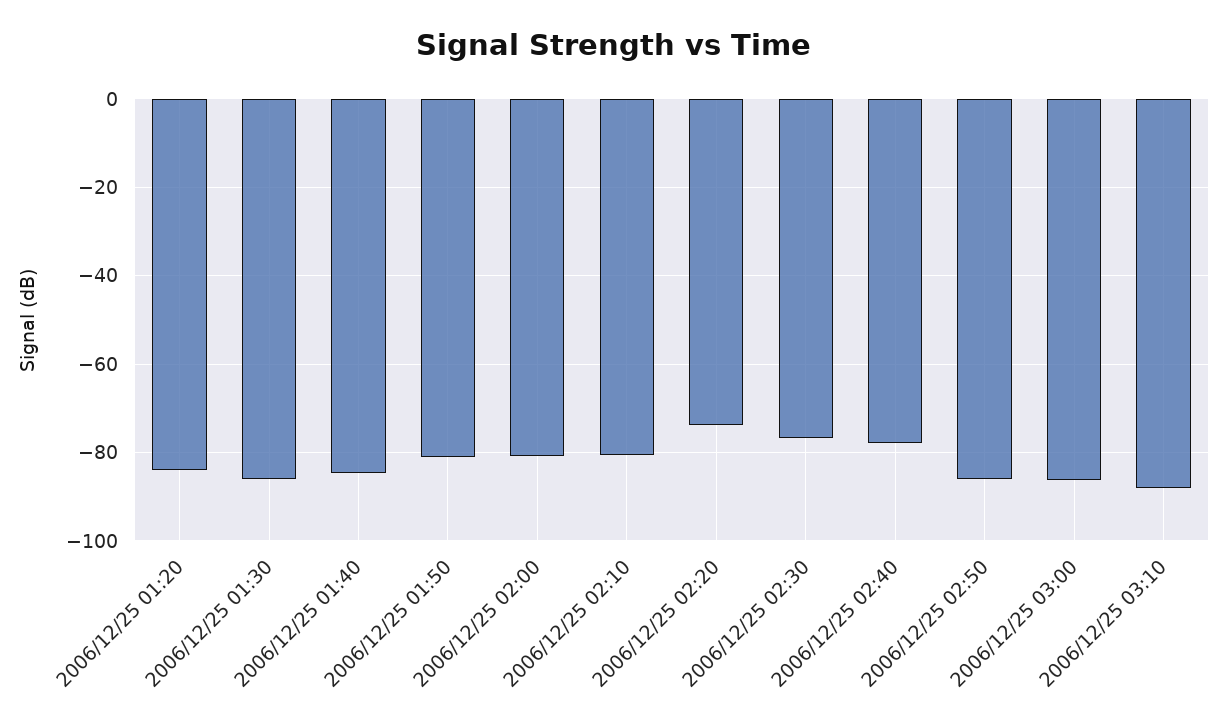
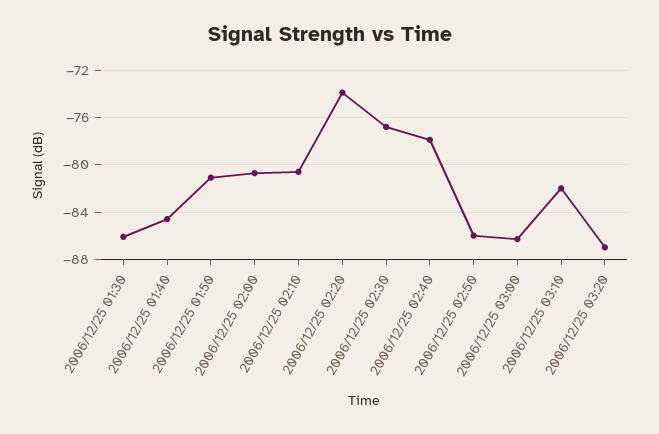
2006/12/25 01:20: -84 -> none
2006/12/25 03:10: -88 -> -82
2006/12/25 03:20: none -> -87

